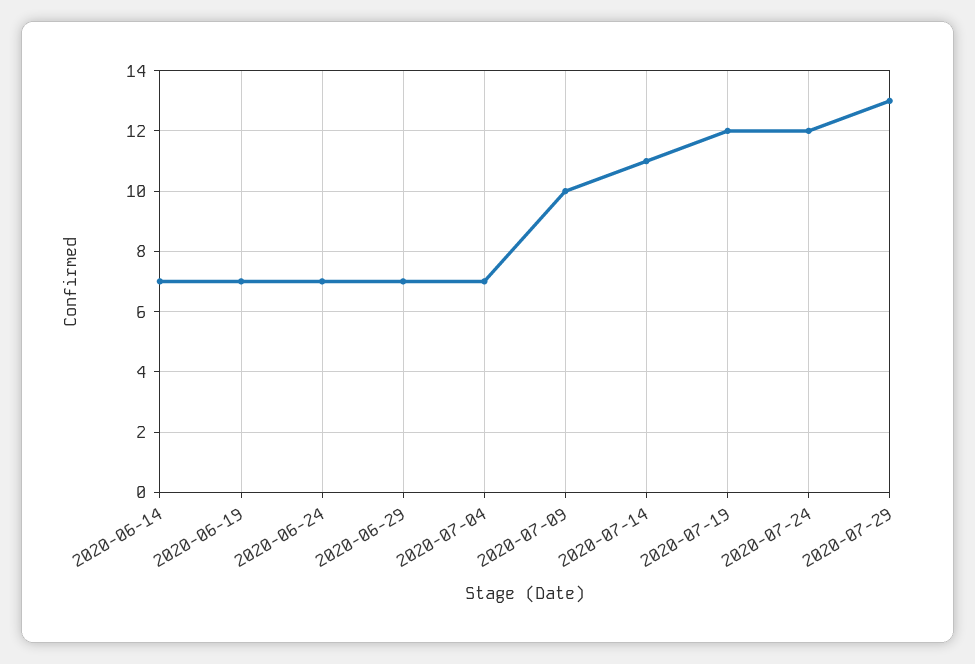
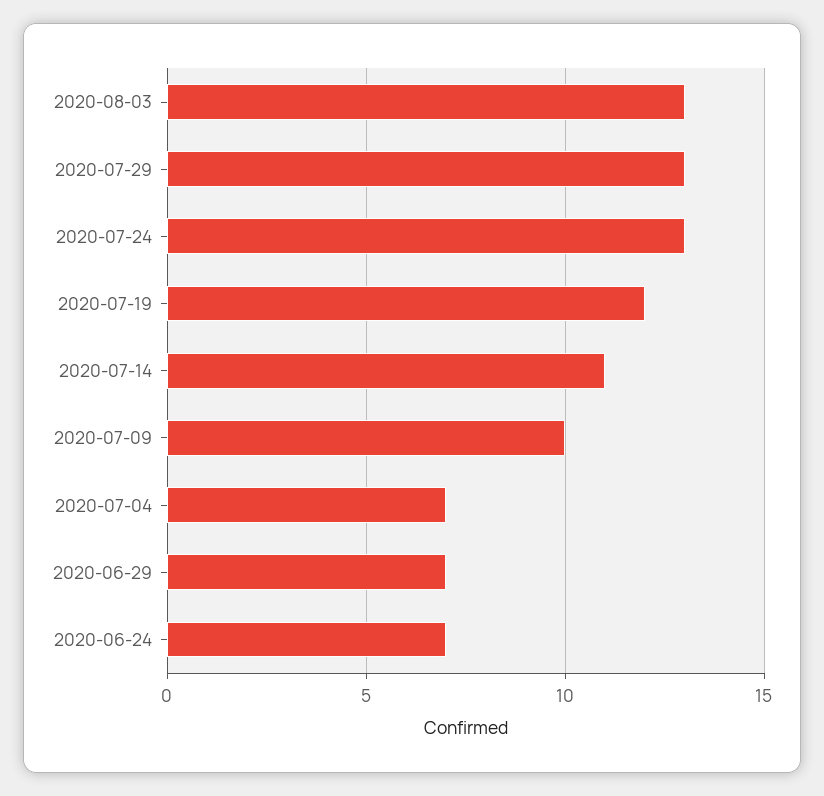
2020-06-14: 7 -> none
2020-06-19: 7 -> none
2020-07-24: 12 -> 13
2020-08-03: none -> 13

